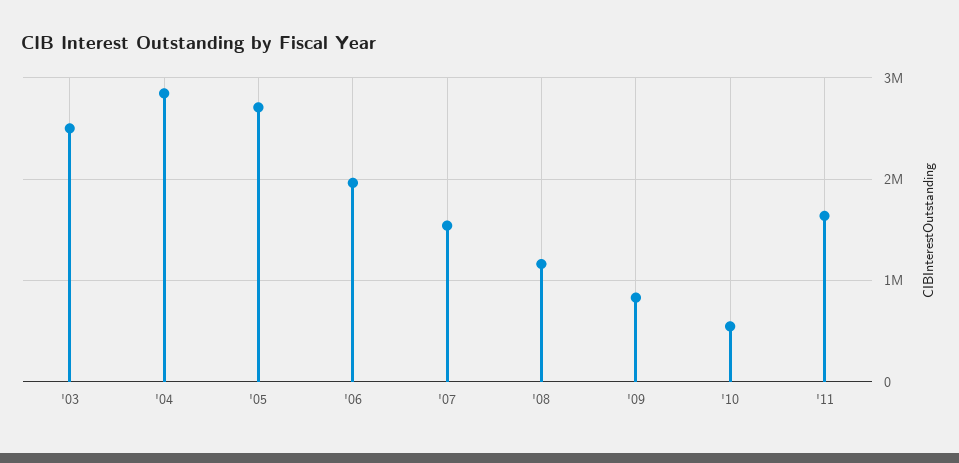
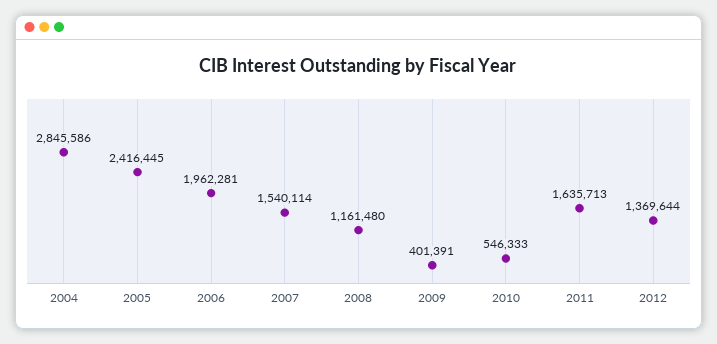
'03: 2500000 -> none
'05: 2700000 -> 2416445
'09: 800000 -> 401391
2012: none -> 1369644

